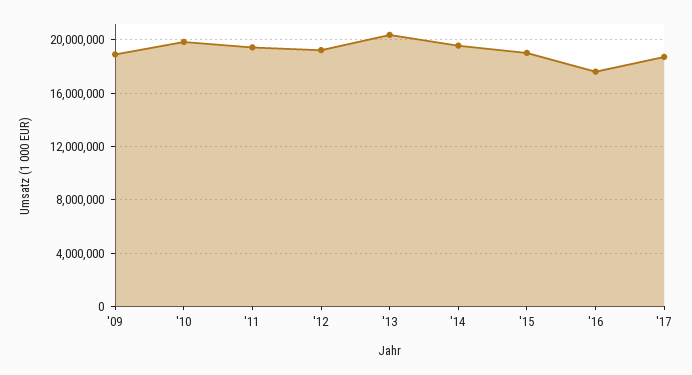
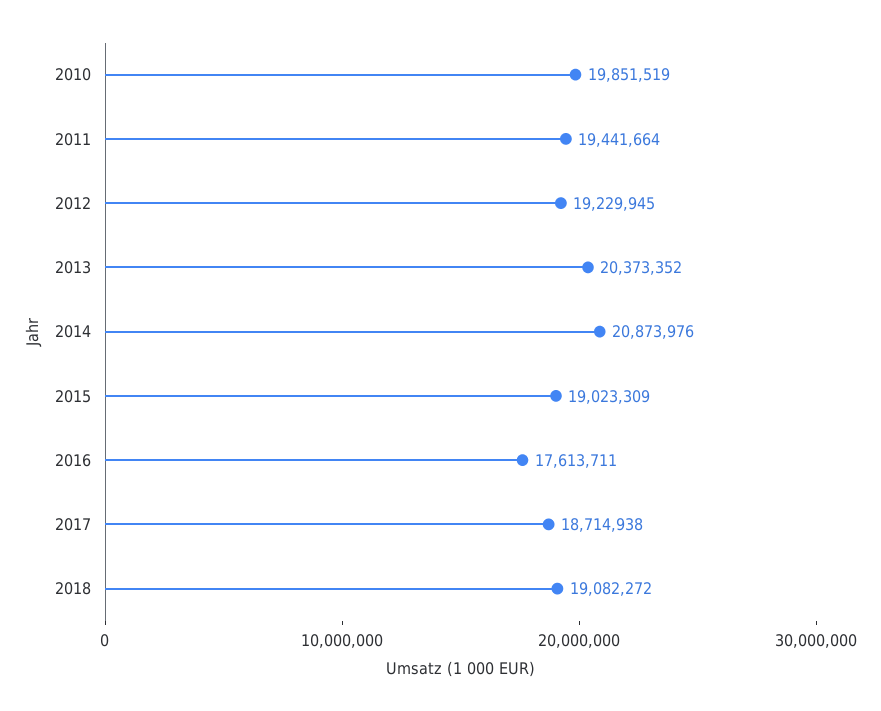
'09: 19000000 -> none
'14: 19500000 -> 20873976
2018: none -> 19082272

